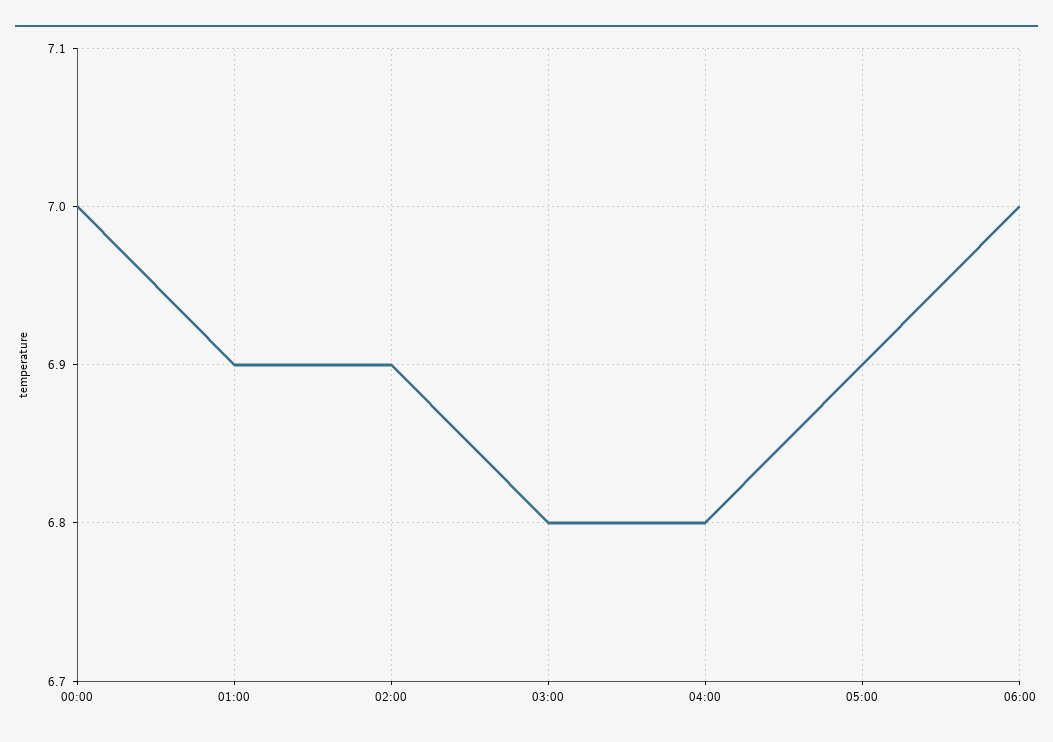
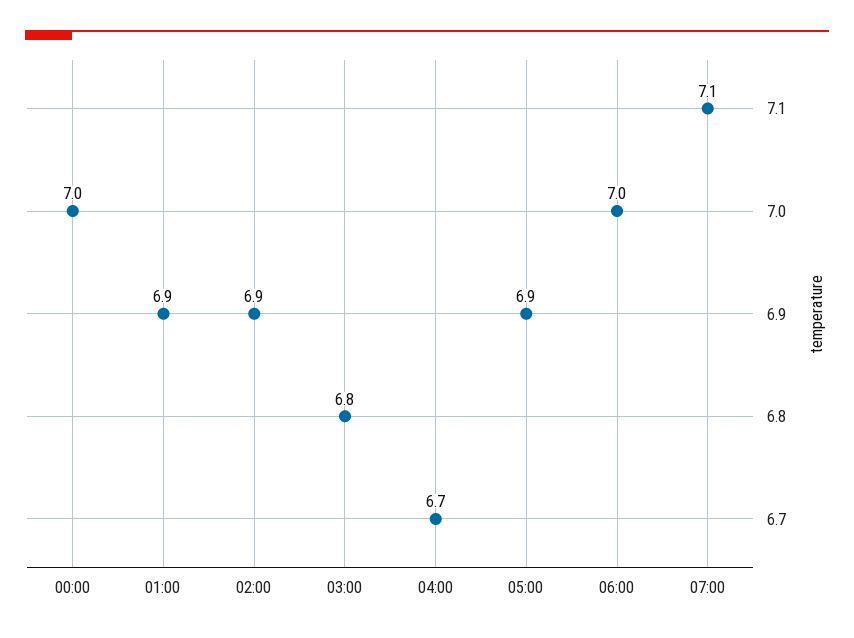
04:00: 6.8 -> 6.7
07:00: none -> 7.1

